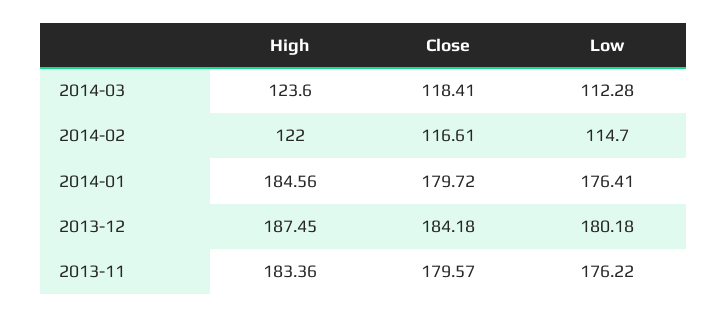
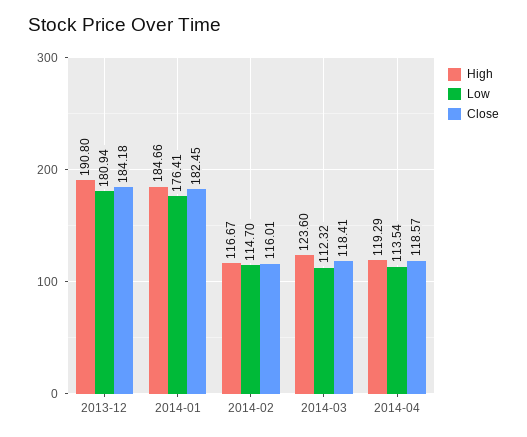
Low, 2014-03: 112.28 -> 112.32
High, 2014-02: 122 -> 116.67
Close, 2014-02: 116.61 -> 116.01
High, 2014-01: 184.56 -> 184.66
Close, 2014-01: 179.72 -> 182.45
High, 2013-12: 187.45 -> 190.8
Low, 2013-12: 180.18 -> 180.94
High, 2013-11: 183.36 -> none
Close, 2013-11: 179.57 -> none
Low, 2013-11: 176.22 -> none
High, 2014-04: none -> 119.29
Low, 2014-04: none -> 113.54
Close, 2014-04: none -> 118.57

